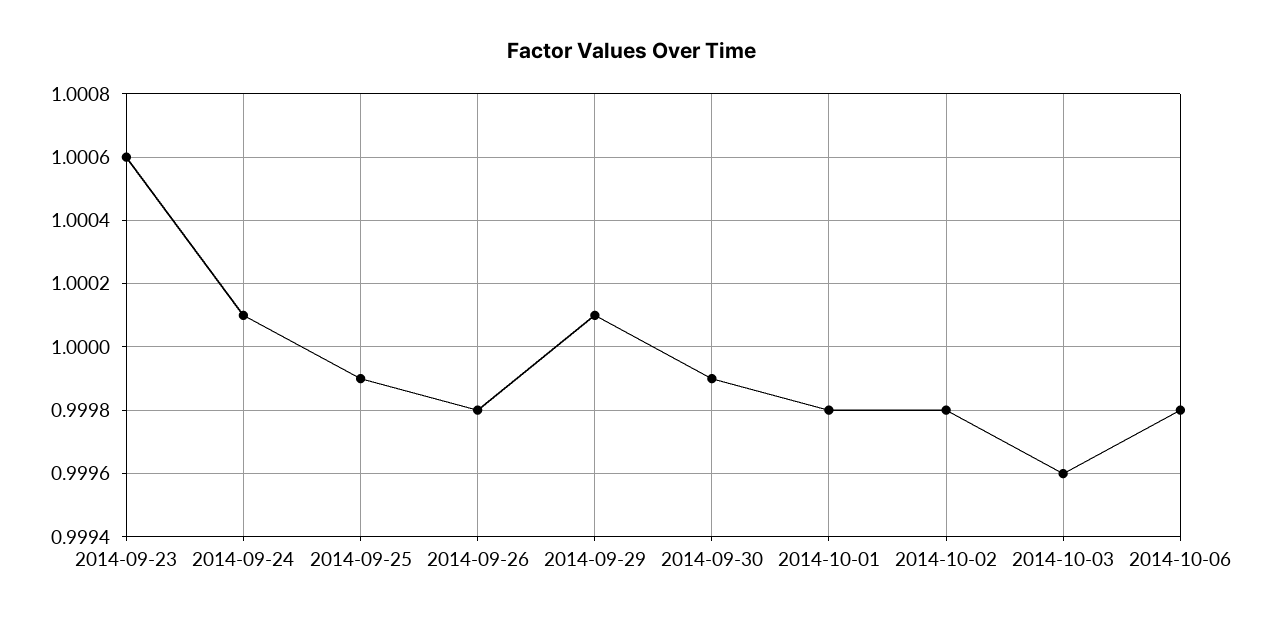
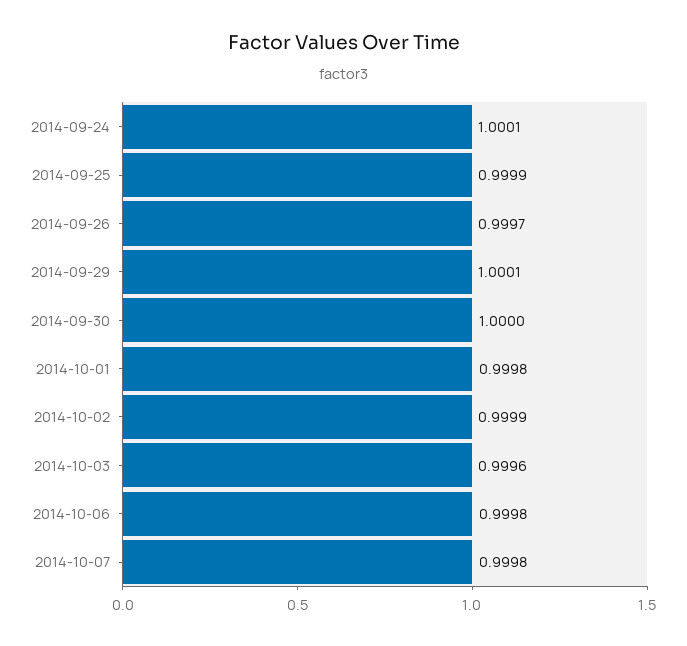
2014-09-23: 1.0006 -> none
2014-09-26: 0.9998 -> 0.9997
2014-09-30: 0.9999 -> 1
2014-10-02: 0.9998 -> 0.9999
2014-10-07: none -> 0.9998

